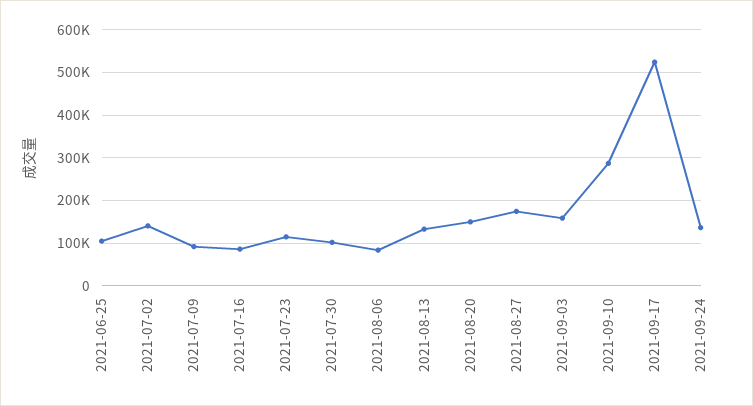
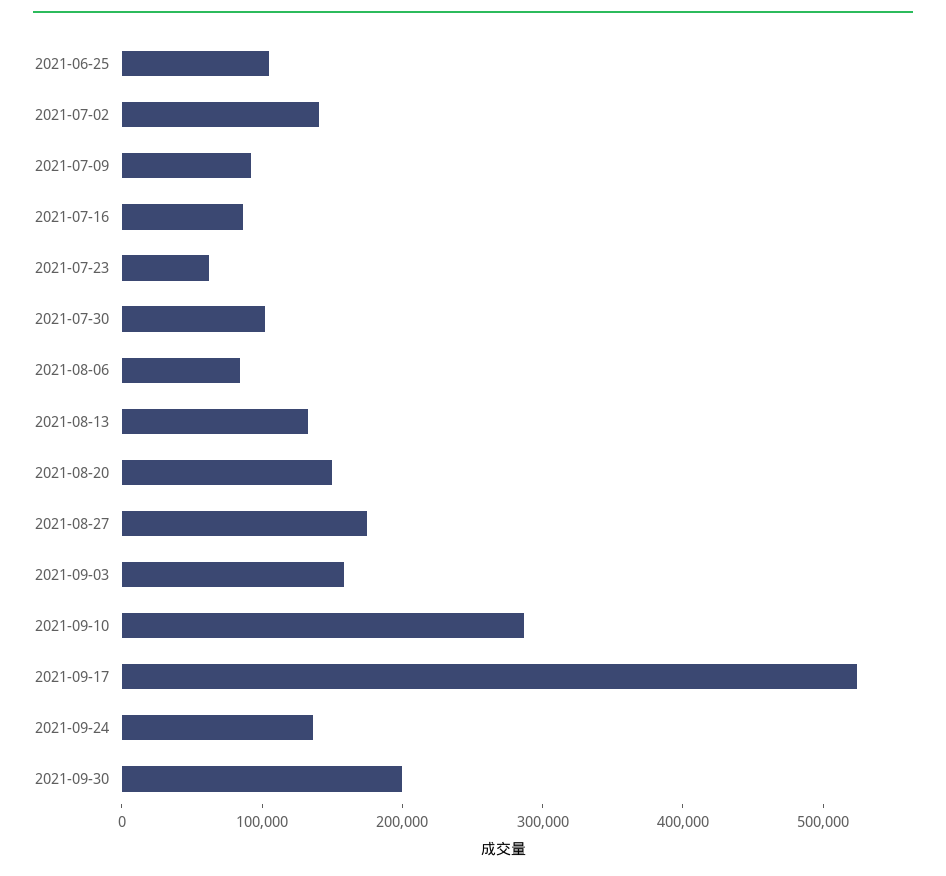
2021-07-23: 120000 -> 60000
2021-09-30: none -> 200000

